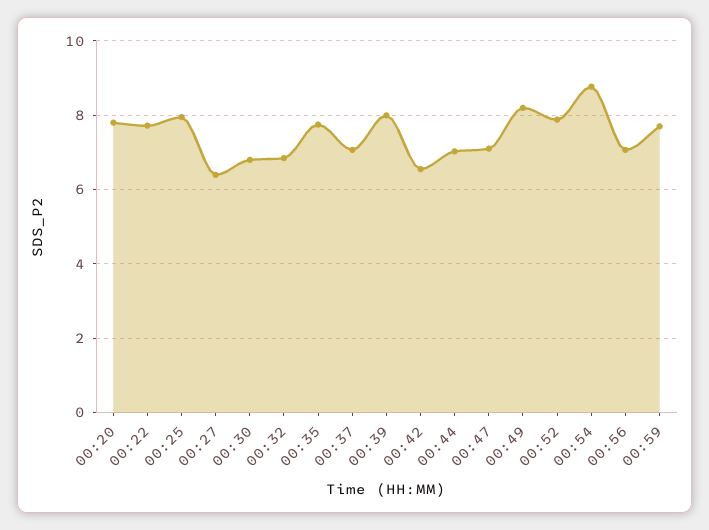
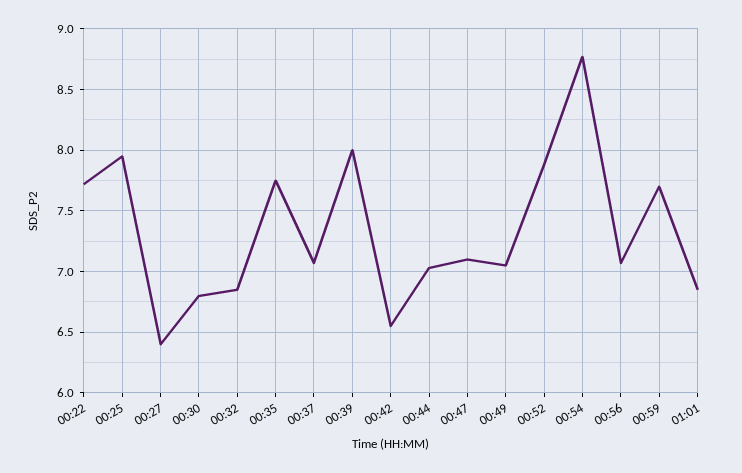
00:20: 7.8 -> none
00:49: 8.2 -> 7.05
01:01: none -> 6.85

